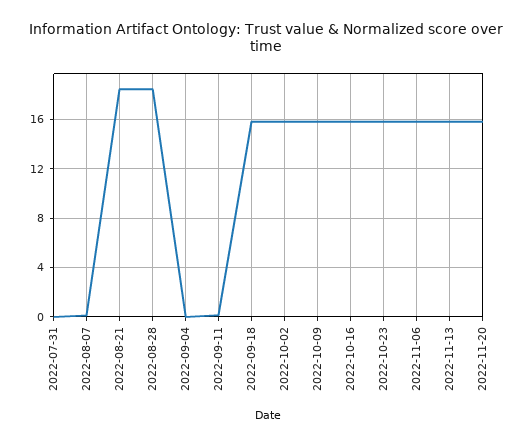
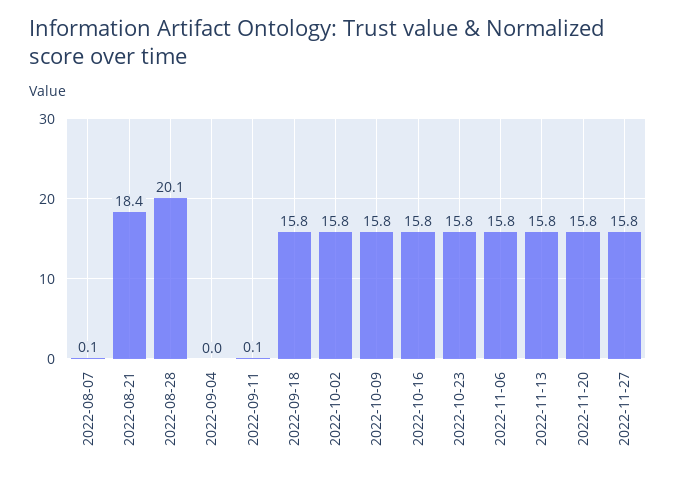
2022-07-31: 0 -> none
2022-08-28: 18.5 -> 20.1
2022-11-27: none -> 15.8

